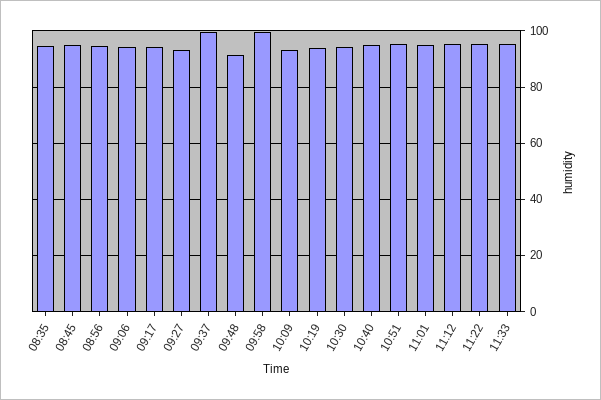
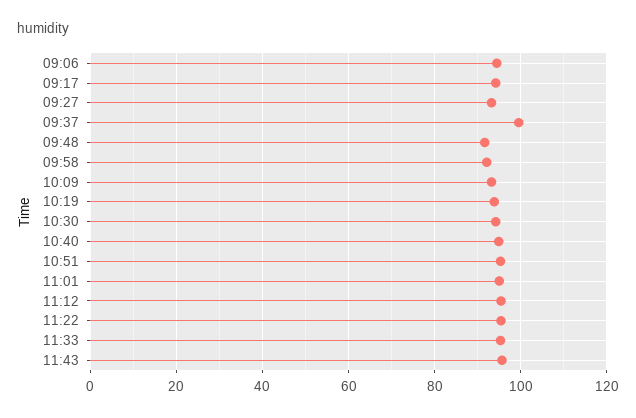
08:35: 95 -> none
08:45: 95 -> none
08:56: 95 -> none
09:58: 100 -> 92
11:43: none -> 96

